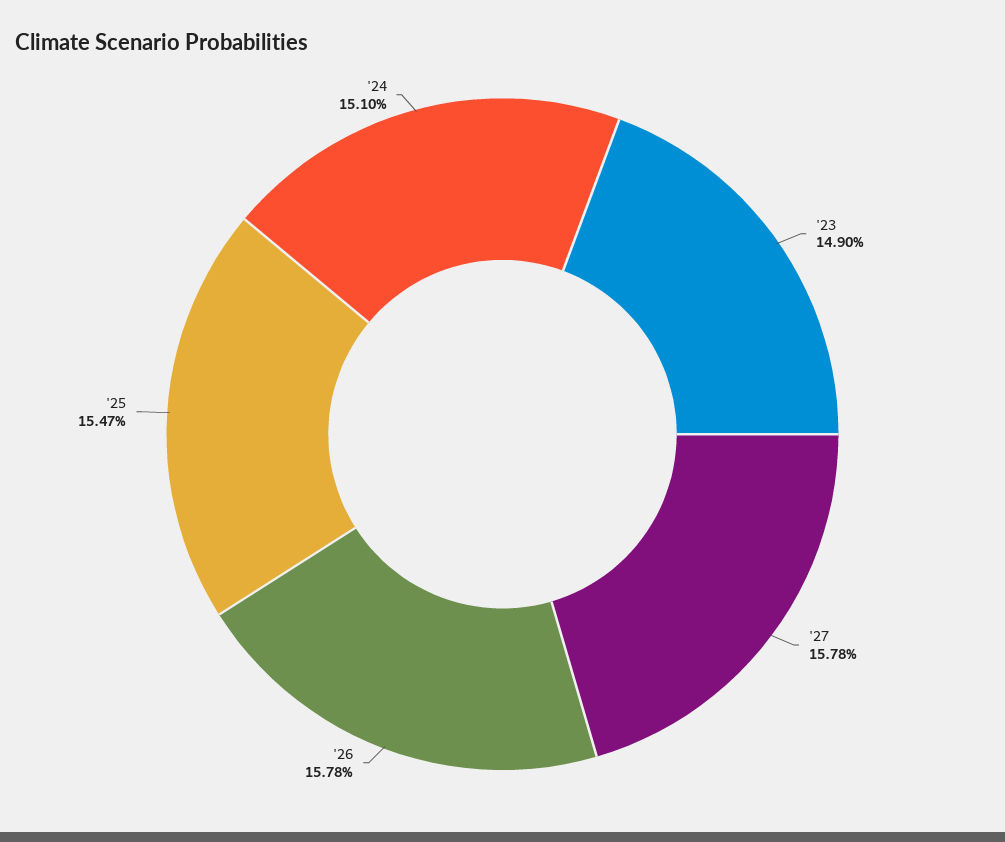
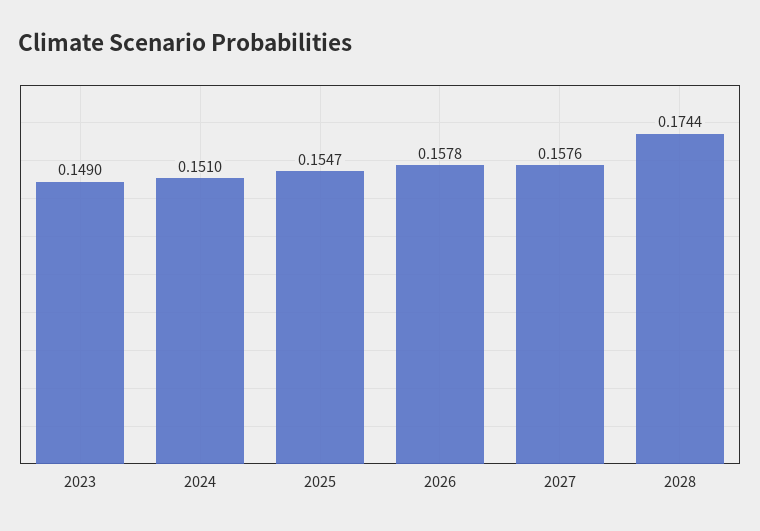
'27: 0.1578 -> 0.1576
2028: none -> 0.1744

